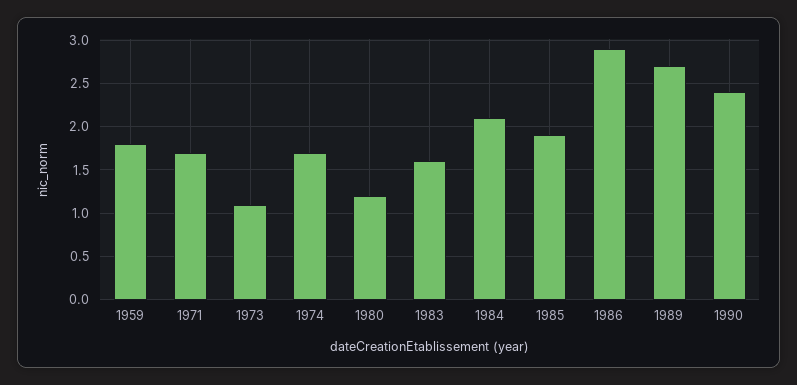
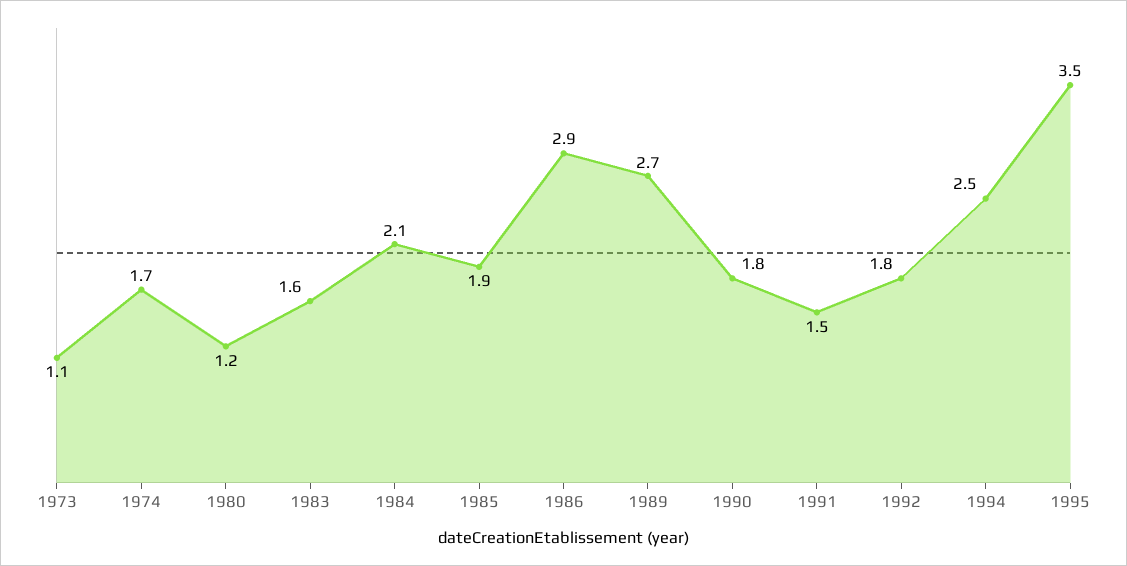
1959: 1.8 -> none
1971: 1.7 -> none
1990: 2.4 -> 1.8
1991: none -> 1.5
1992: none -> 1.8
1994: none -> 2.5
1995: none -> 3.5

